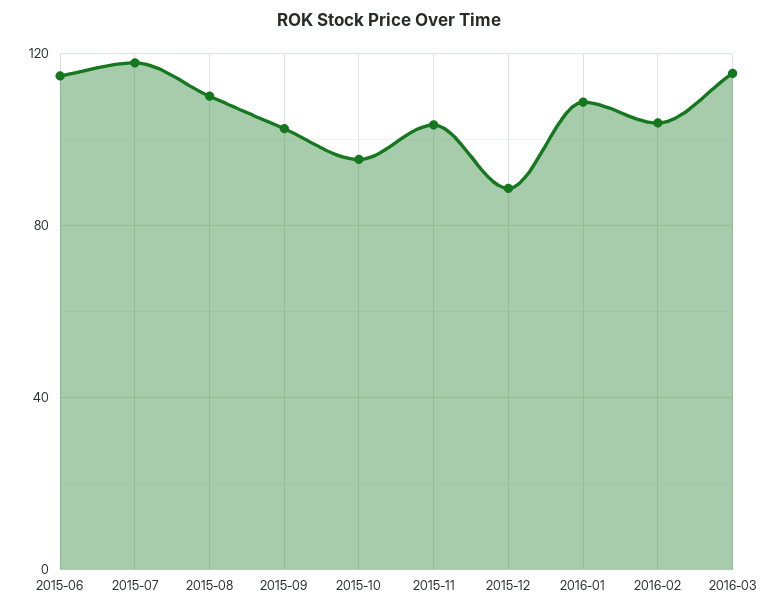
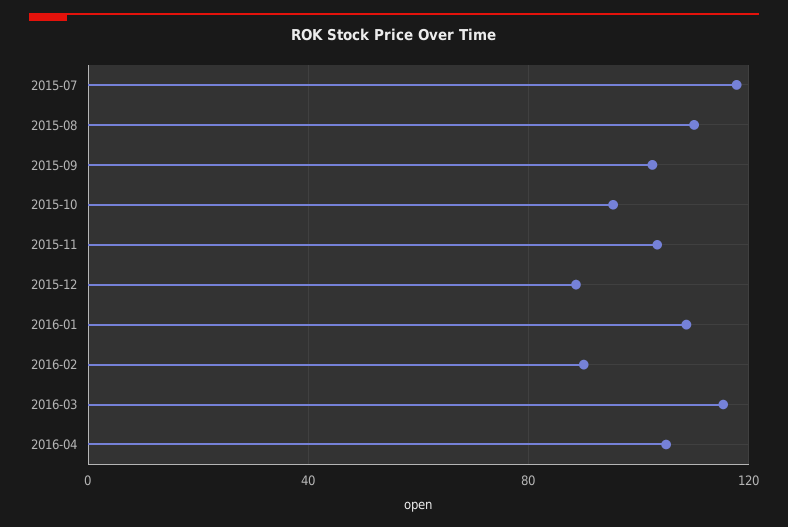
2015-06: 115 -> none
2016-02: 105 -> 90
2016-04: none -> 105

